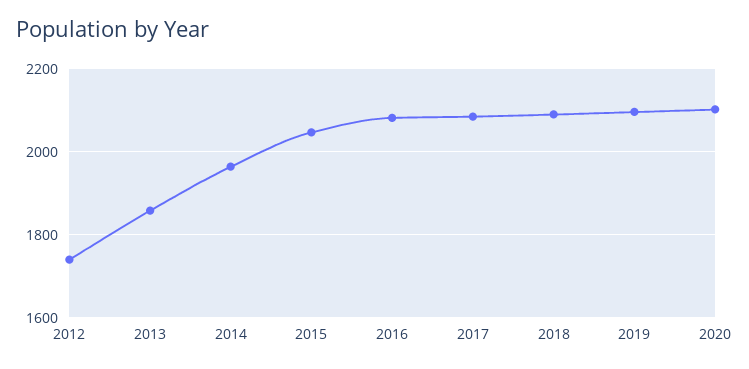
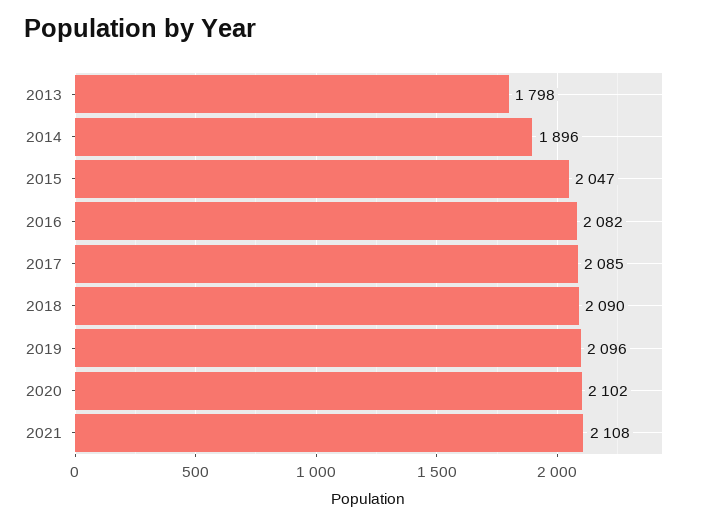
2012: 1740 -> none
2013: 1860 -> 1798
2014: 1960 -> 1896
2021: none -> 2108

